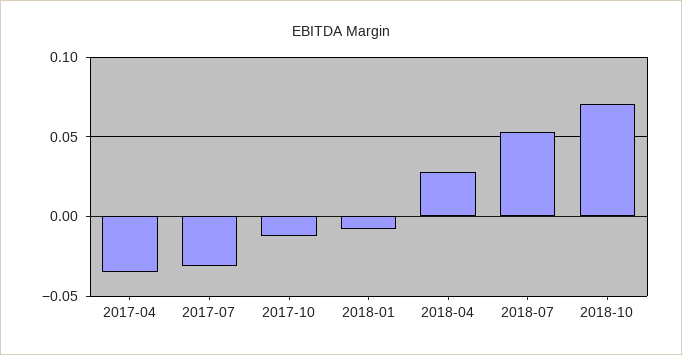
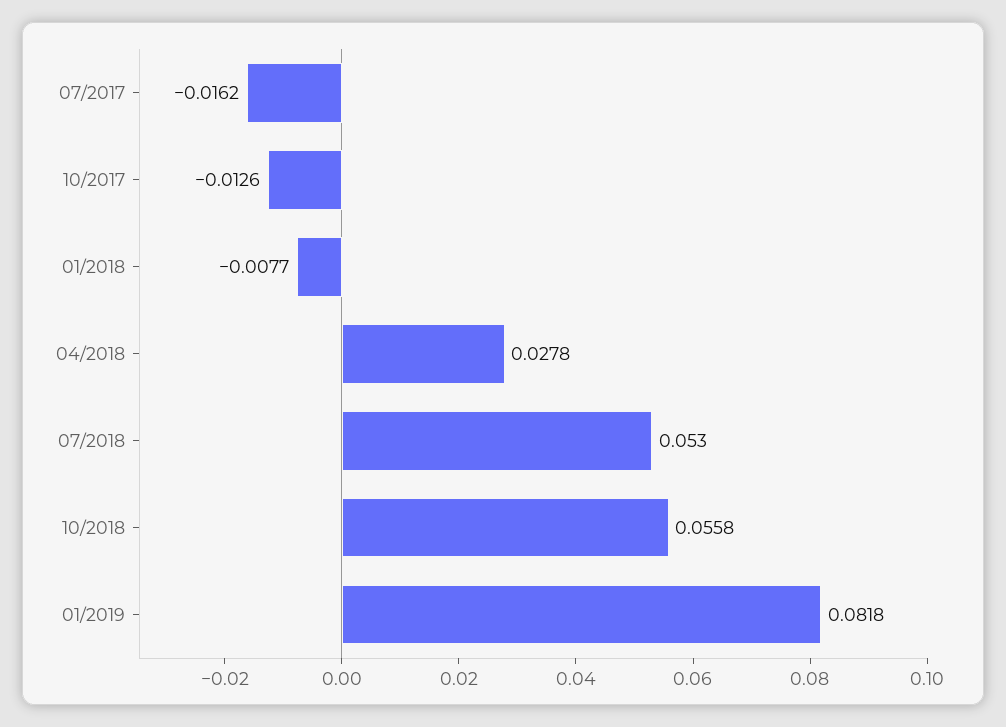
2017-04: -0.035 -> none
2017-07: -0.03 -> -0.0162
2018-10: 0.07 -> 0.0558
01/2019: none -> 0.0818

